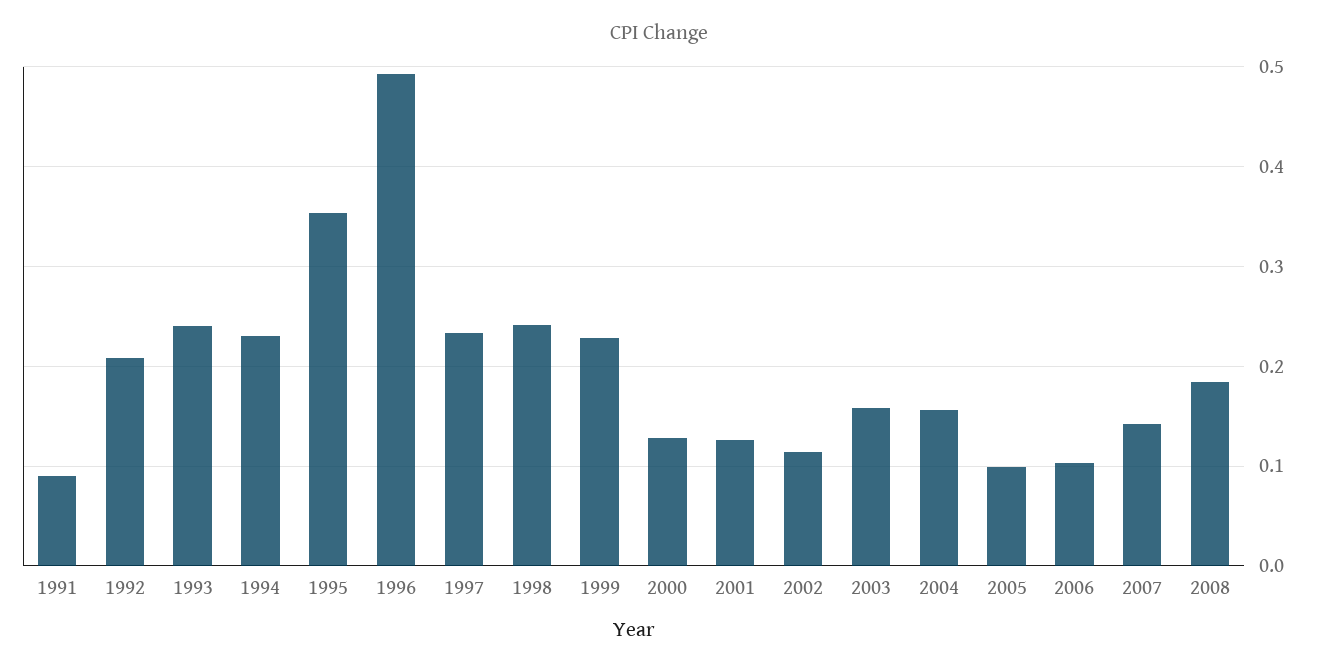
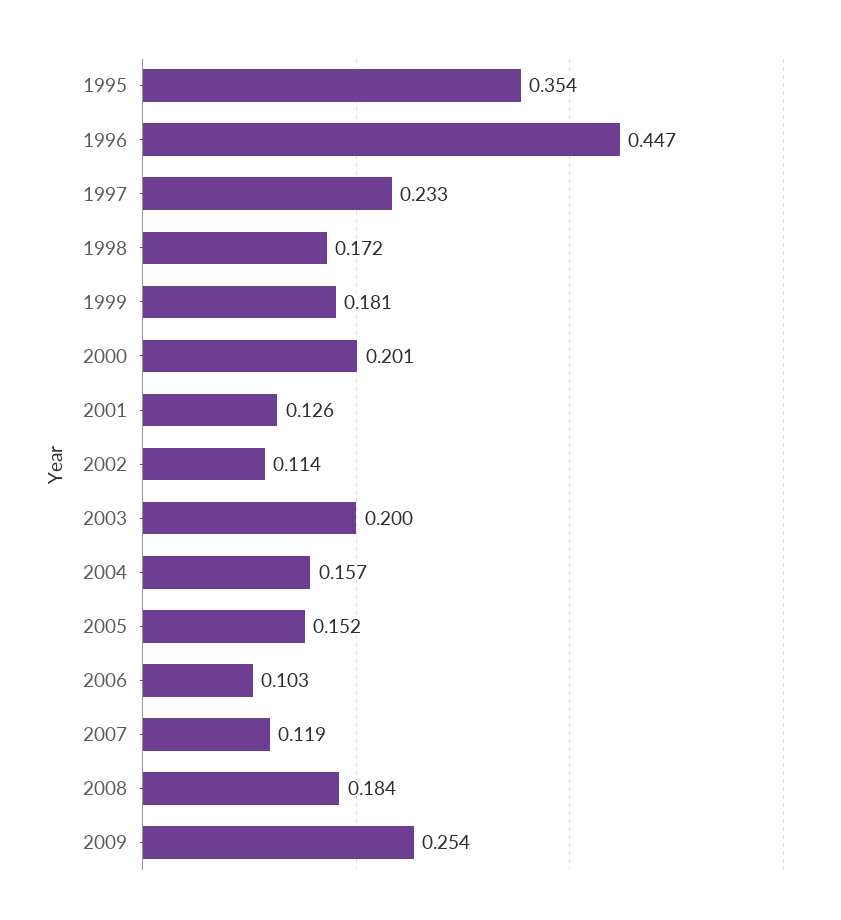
1991: 0.09 -> none
1992: 0.21 -> none
1993: 0.24 -> none
1994: 0.23 -> none
1996: 0.49 -> 0.447
1998: 0.24 -> 0.172
1999: 0.23 -> 0.181
2000: 0.13 -> 0.201
2003: 0.16 -> 0.2
2005: 0.1 -> 0.152
2007: 0.14 -> 0.119
2009: none -> 0.254

